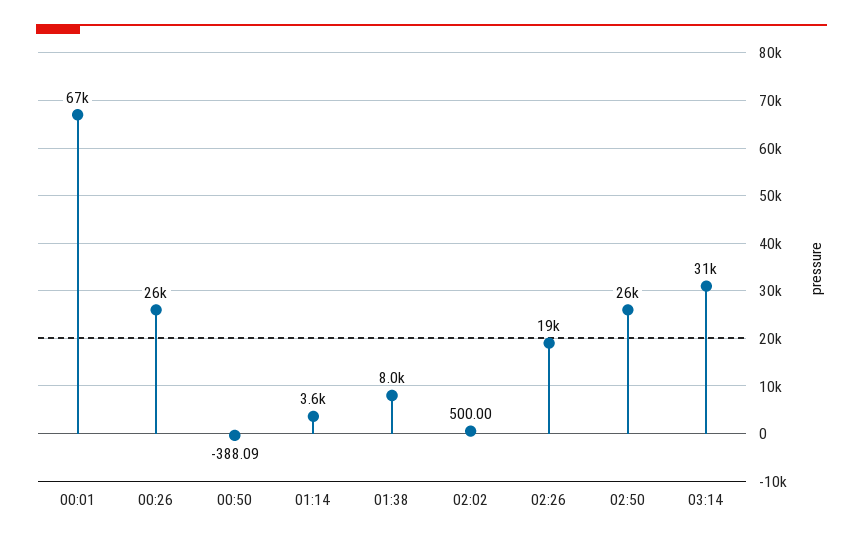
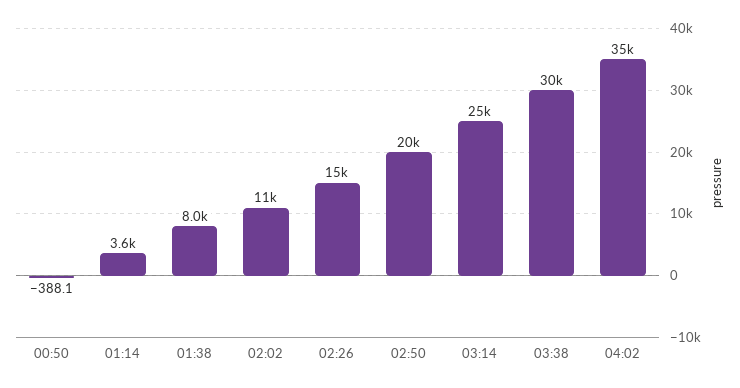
00:01: 67000 -> none
00:26: 26000 -> none
02:02: 500 -> 11000
02:26: 19000 -> 15000
02:50: 26000 -> 20000
03:14: 31000 -> 25000
03:38: none -> 30000
04:02: none -> 35000

